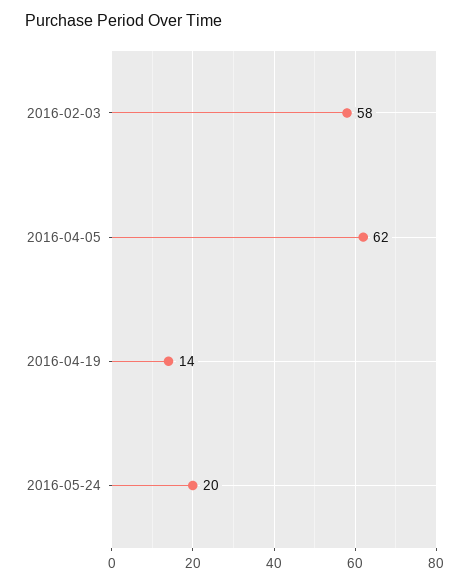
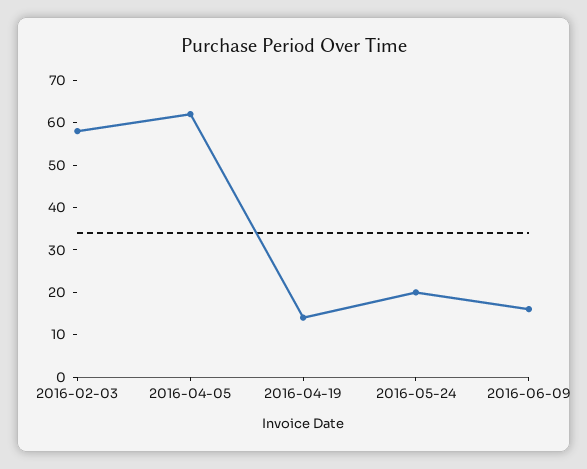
2016-06-09: none -> 15

